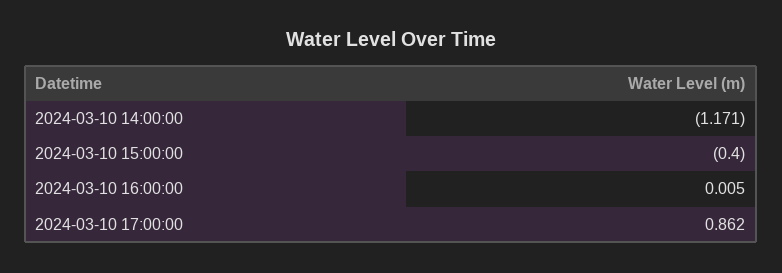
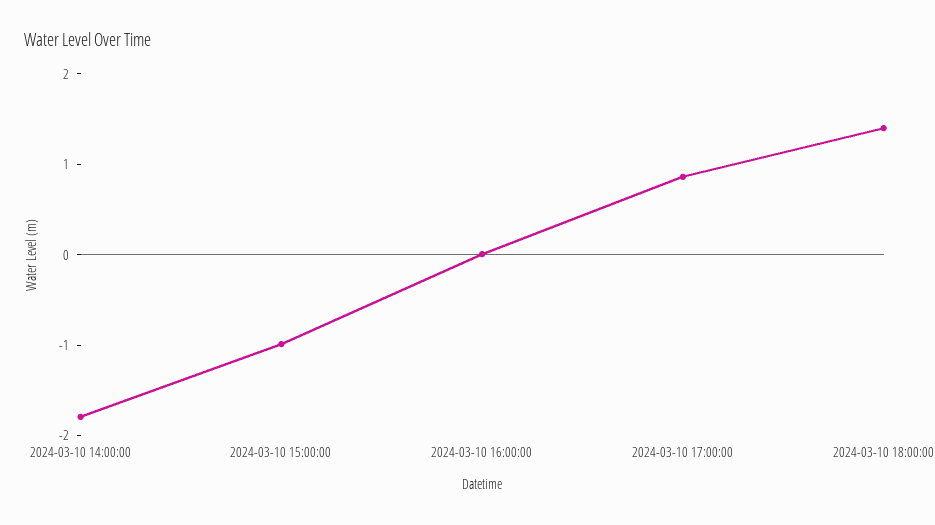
2024-03-10 14:00:00: -1.171 -> -1.8
2024-03-10 15:00:00: -0.4 -> -1
2024-03-10 18:00:00: none -> 1.4

